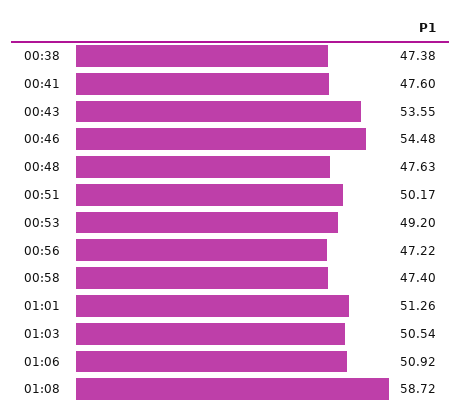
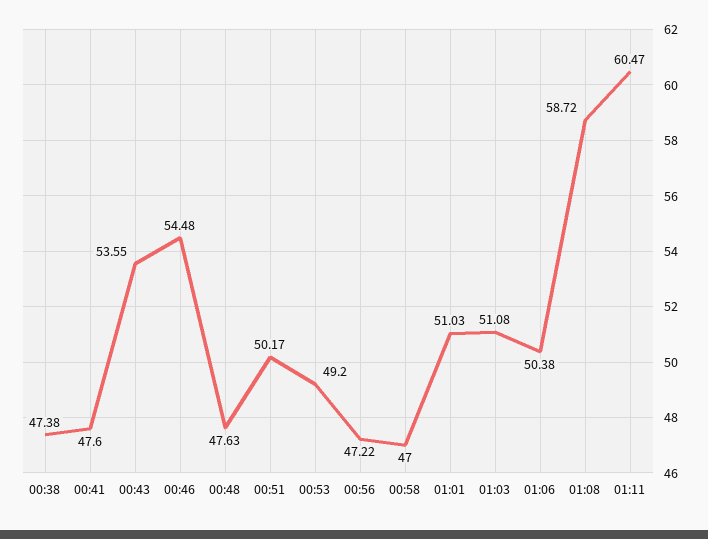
00:58: 47.4 -> 47
01:01: 51.26 -> 51.03
01:03: 50.54 -> 51.08
01:06: 50.92 -> 50.38
01:11: none -> 60.47

